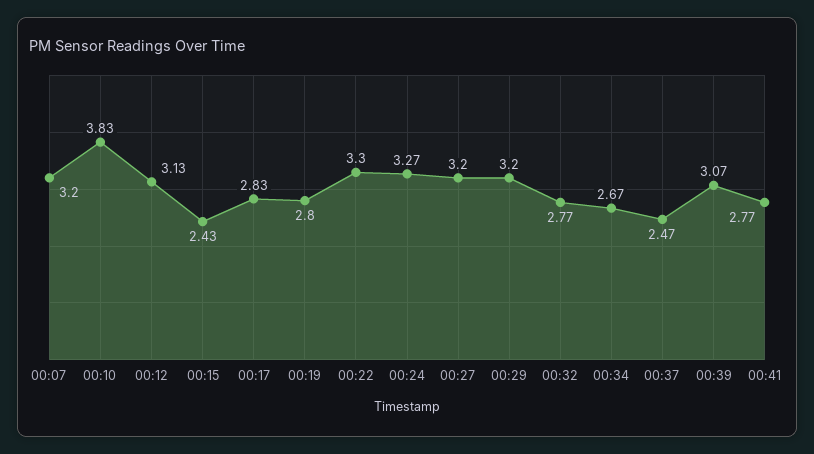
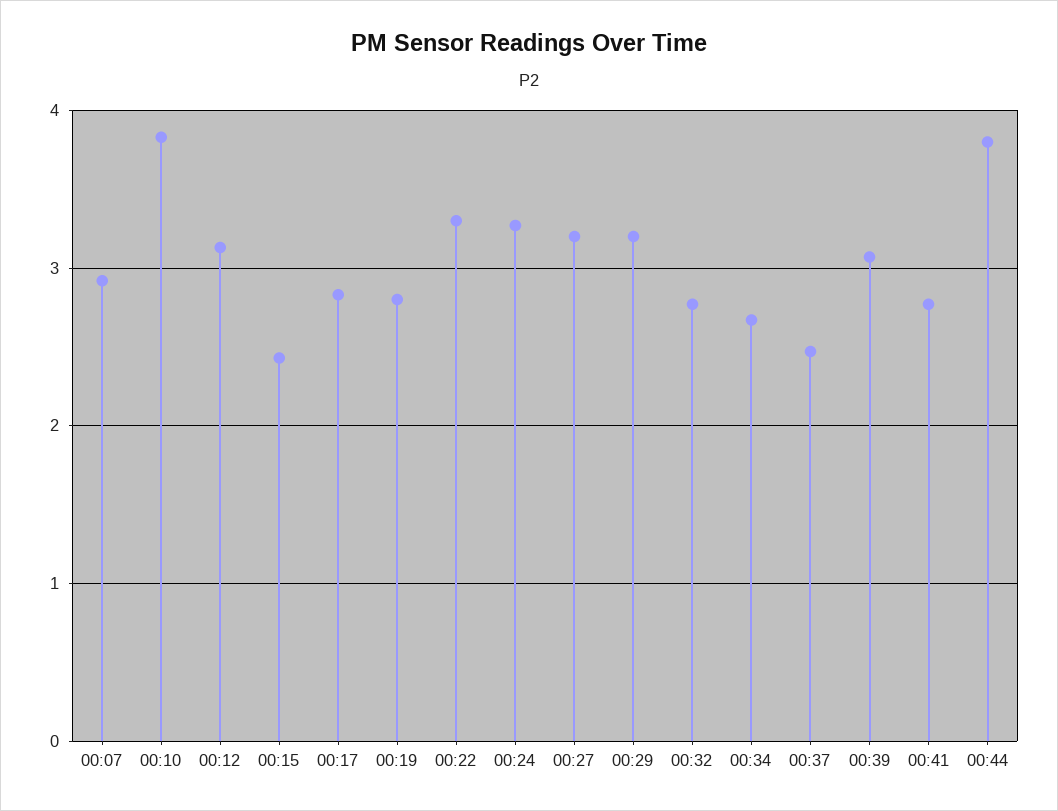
00:07: 3.2 -> 2.9
00:44: none -> 3.8

